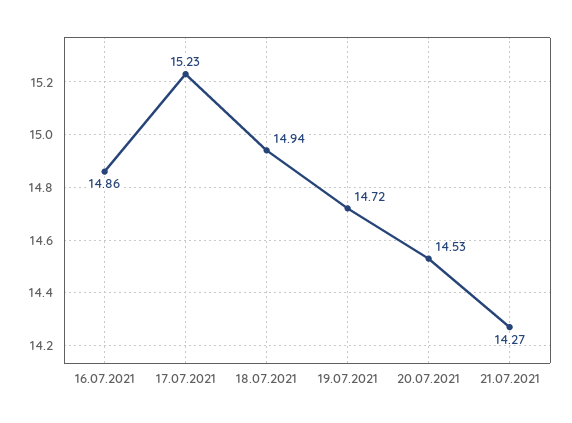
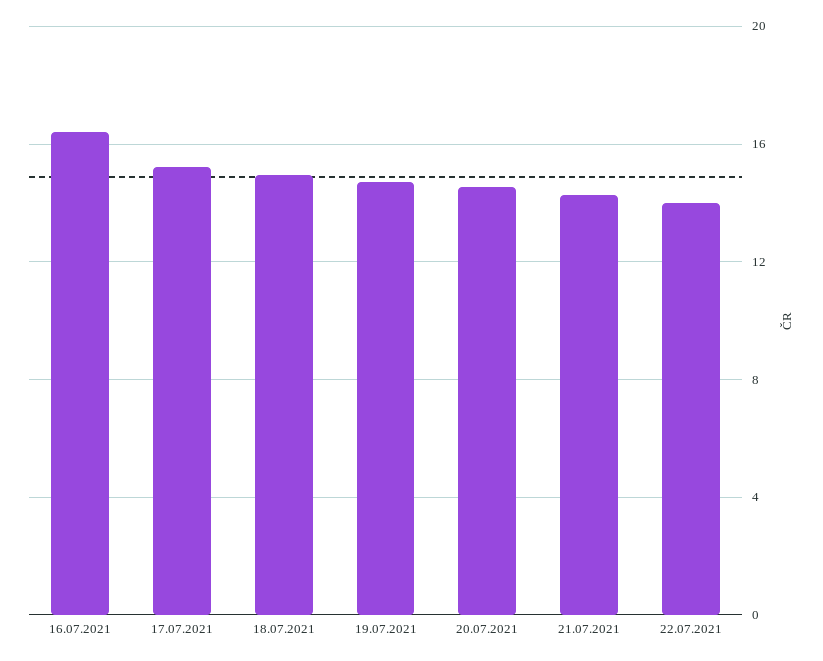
16.07.2021: 14.86 -> 16.5
22.07.2021: none -> 14

